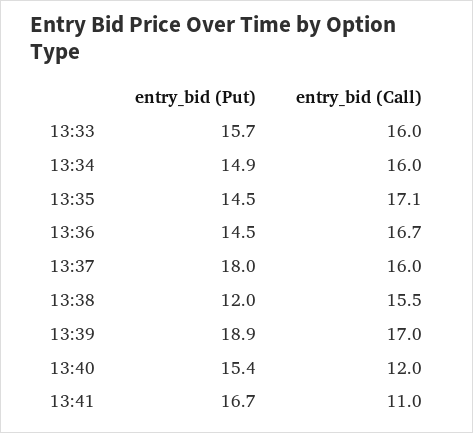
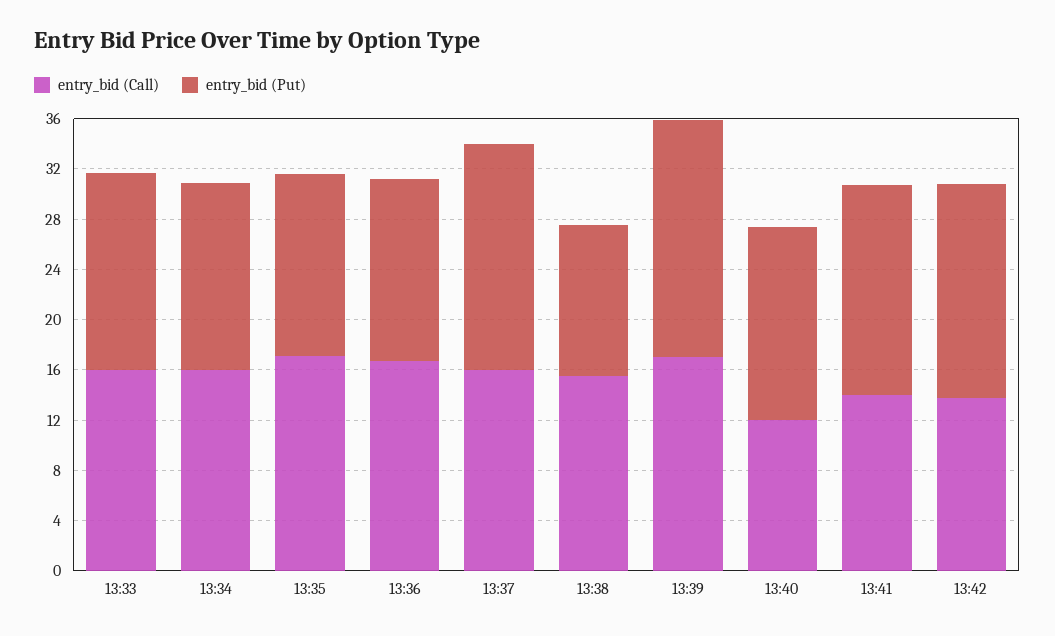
entry_bid (Call), 13:41: 11 -> 14
entry_bid (Call), 13:42: none -> 14
entry_bid (Put), 13:42: none -> 17

